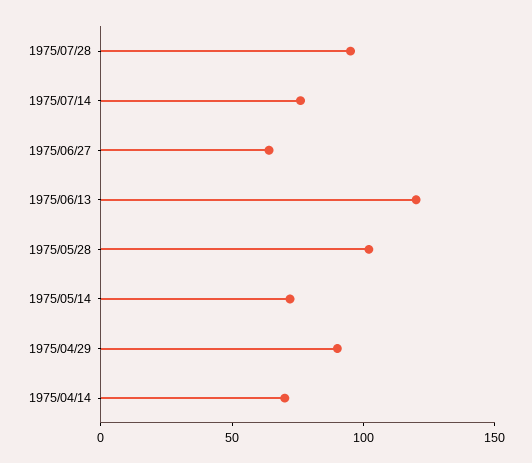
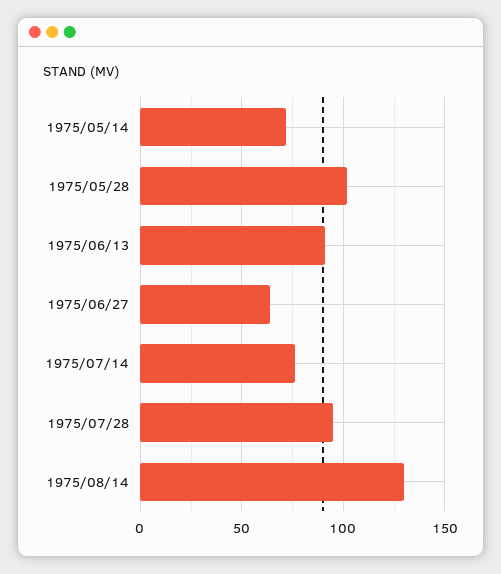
1975/06/13: 120 -> 90
1975/04/29: 90 -> none
1975/04/14: 70 -> none
1975/08/14: none -> 130

